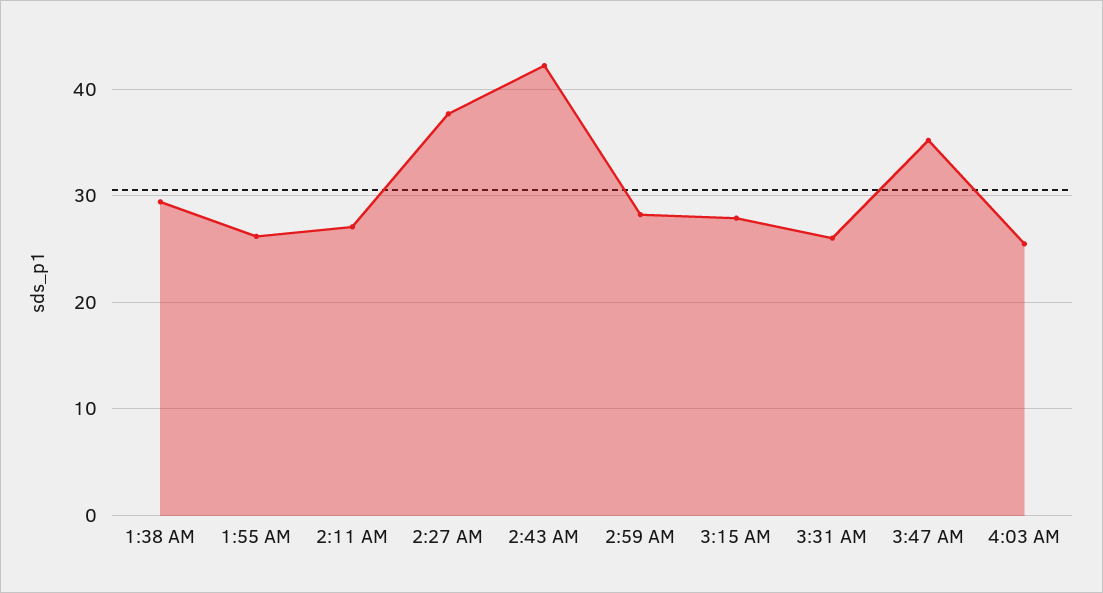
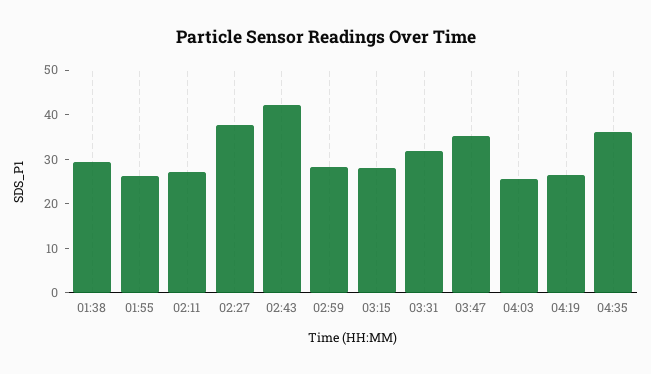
3:31 AM: 26 -> 32
04:19: none -> 26
04:35: none -> 36

